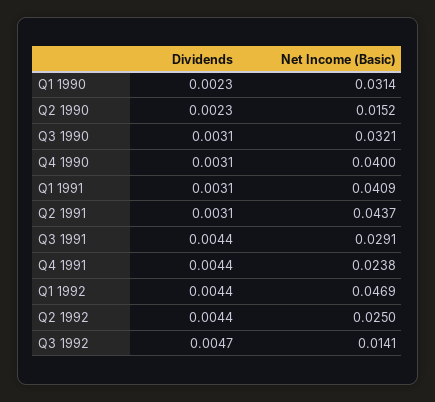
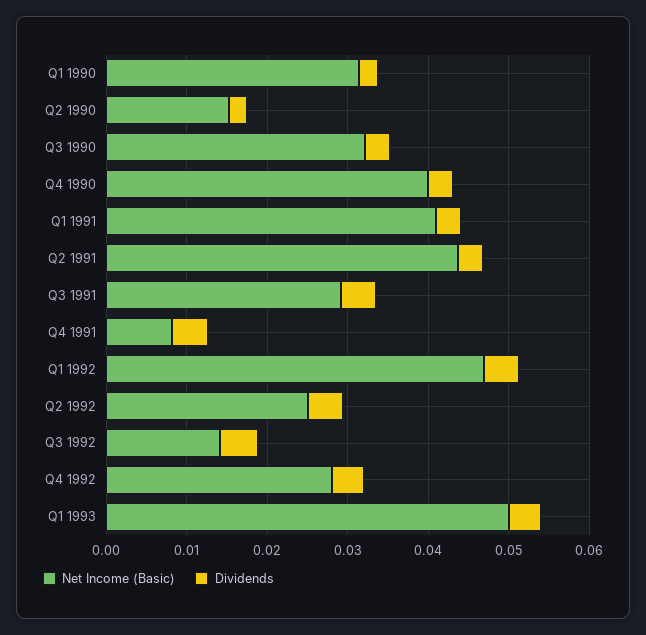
Net Income (Basic), Q4 1991: 0.0238 -> 0.008
Net Income (Basic), Q4 1992: none -> 0.028
Dividends, Q4 1992: none -> 0.004
Net Income (Basic), Q1 1993: none -> 0.05
Dividends, Q1 1993: none -> 0.004

